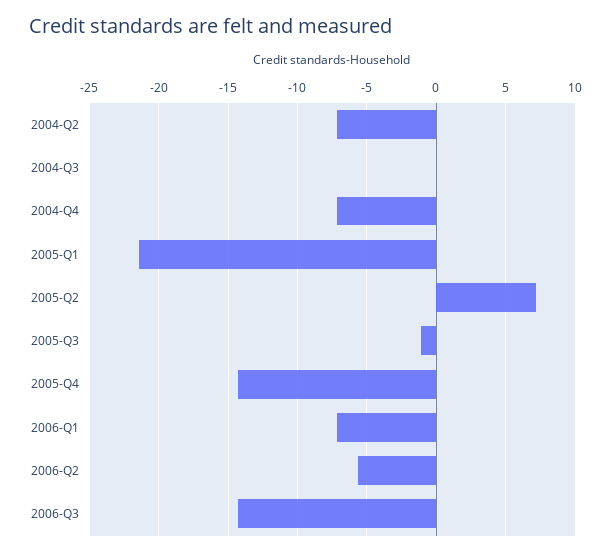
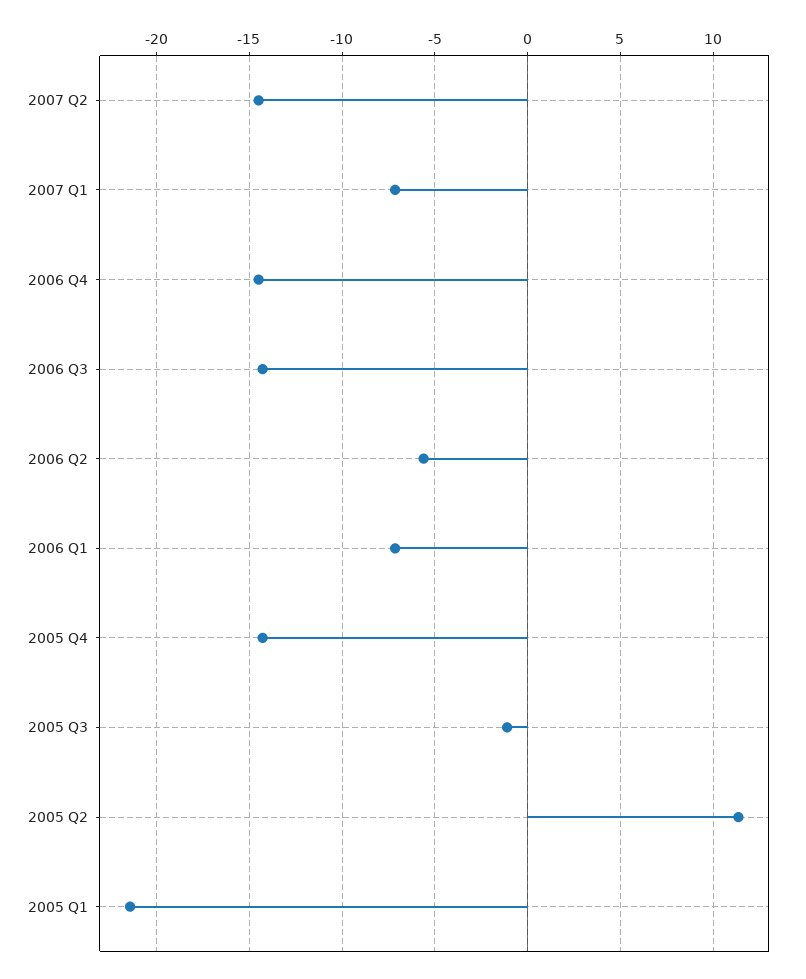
2004-Q2: -7 -> none
2004-Q3: 0 -> none
2004-Q4: -7 -> none
2005-Q2: 7 -> 11.5
2007 Q2: none -> -14.5
2007 Q1: none -> -7
2006 Q4: none -> -14.5

